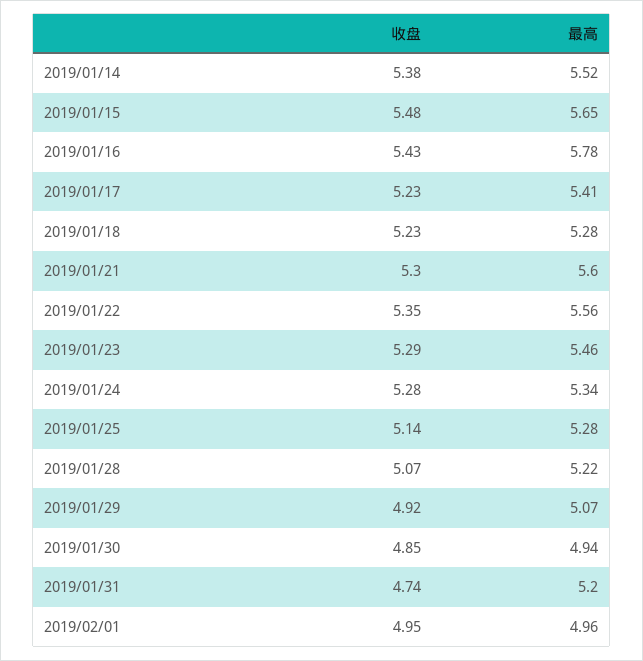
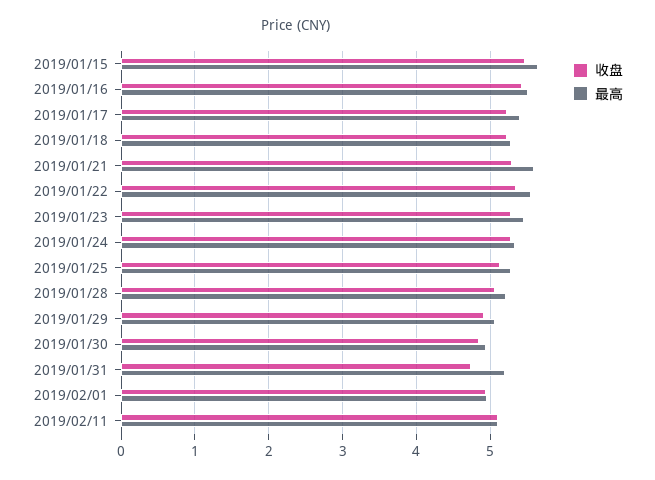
收盘, 2019/01/14: 5.38 -> none
最高, 2019/01/14: 5.52 -> none
最高, 2019/01/16: 5.78 -> 5.5
收盘, 2019/02/11: none -> 5.1
最高, 2019/02/11: none -> 5.1

